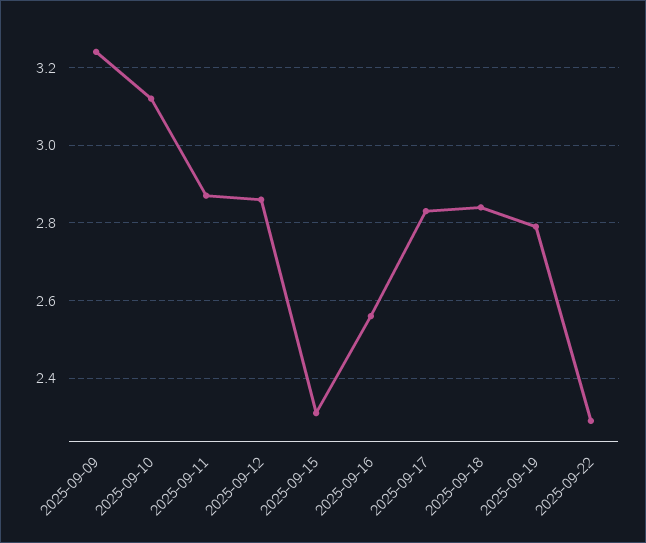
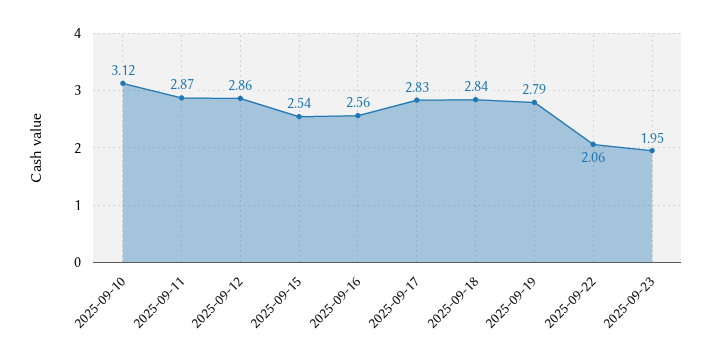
2025-09-09: 3.25 -> none
2025-09-15: 2.3 -> 2.54
2025-09-22: 2.3 -> 2.06
2025-09-23: none -> 1.95

